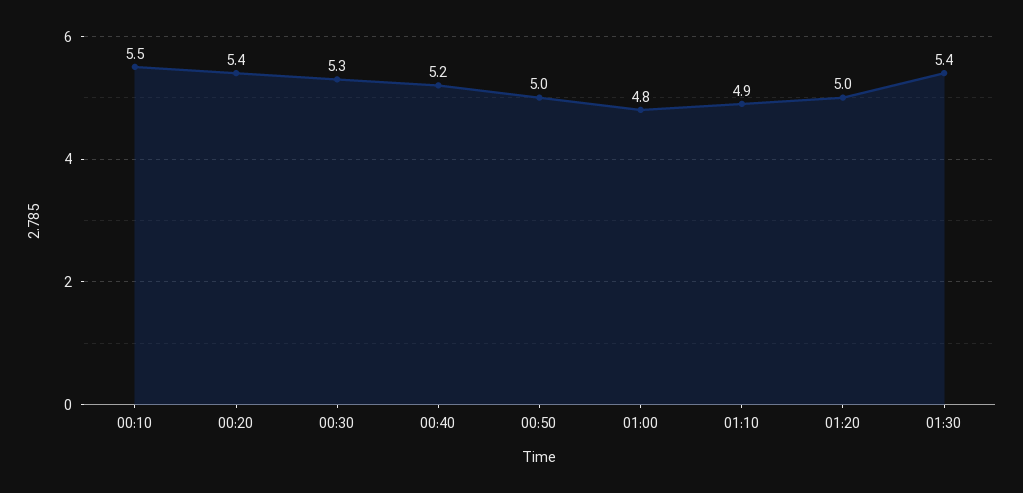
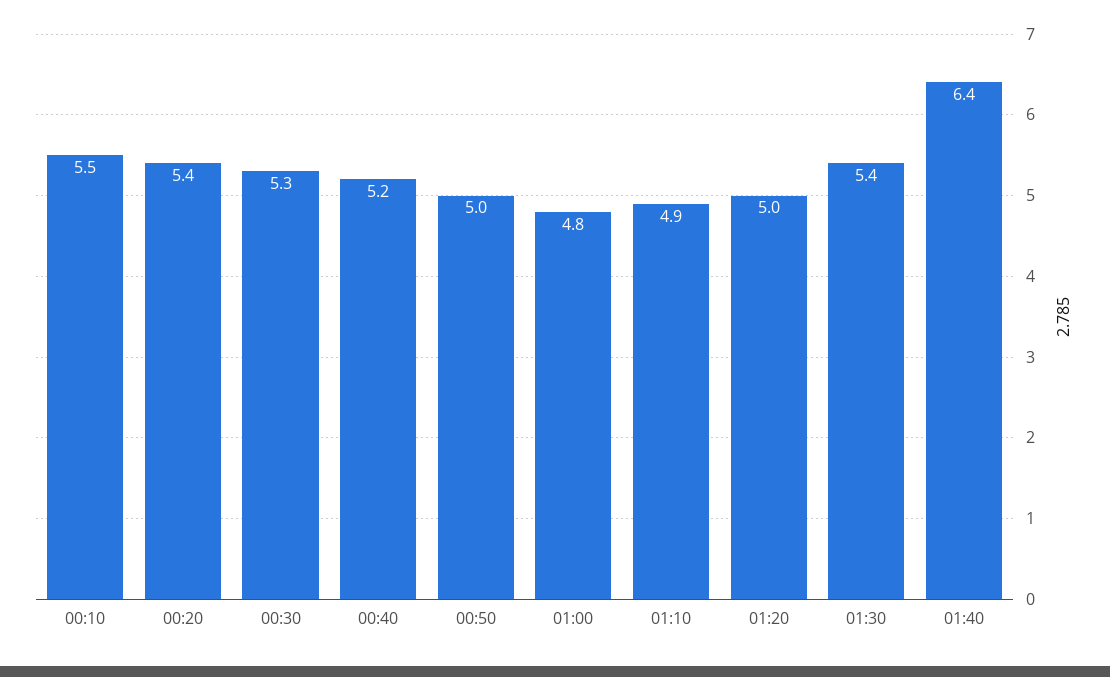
01:40: none -> 6.4

